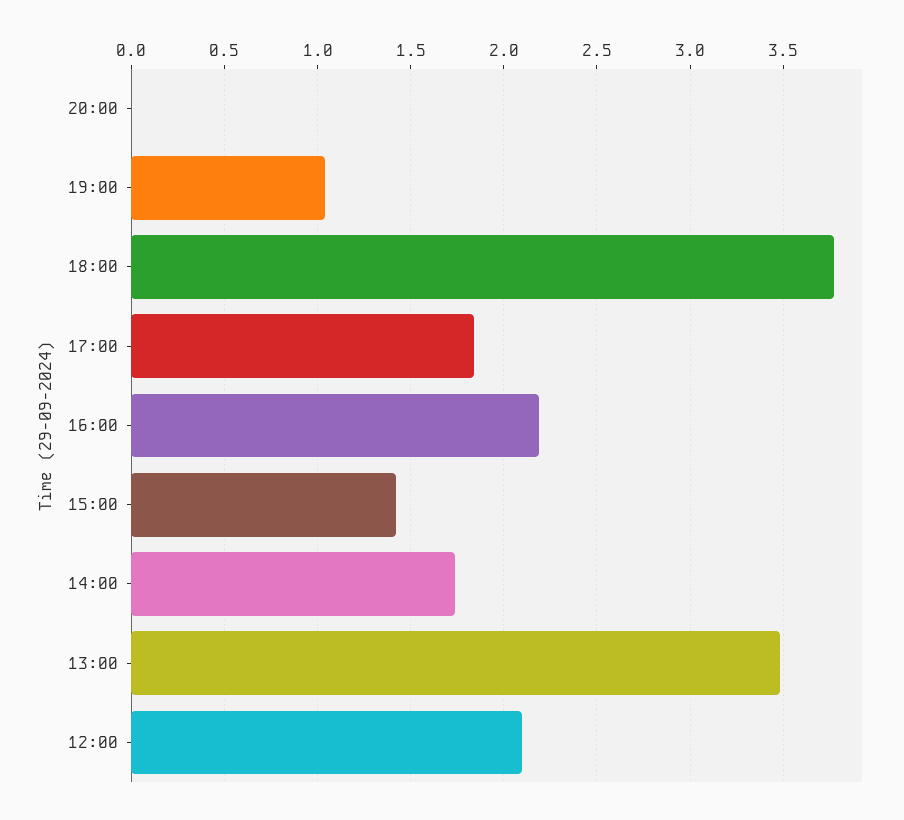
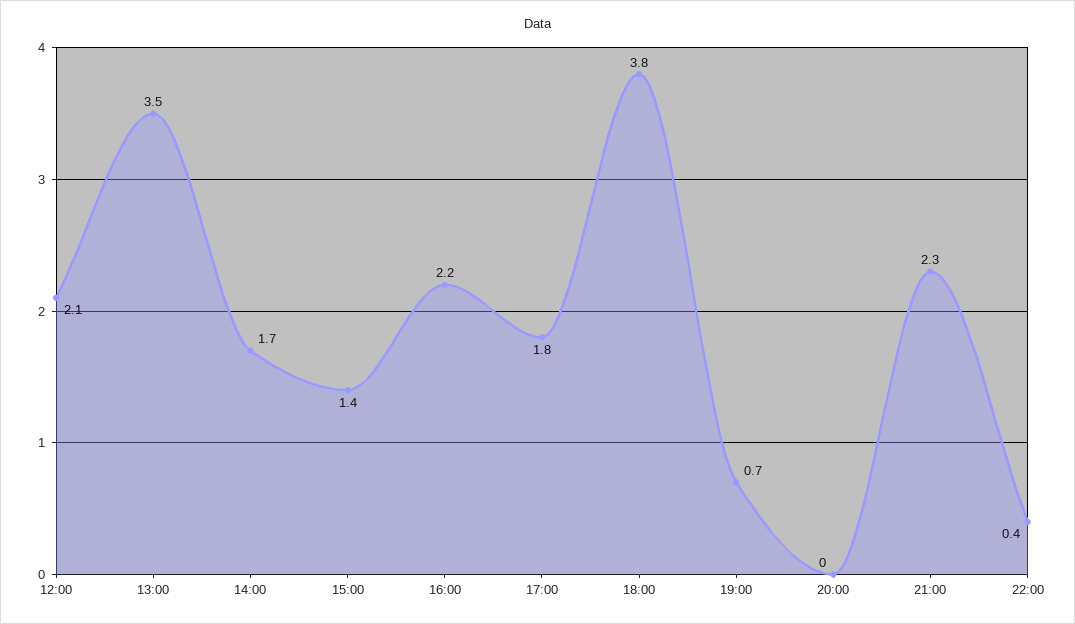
19:00: 1.05 -> 0.7
21:00: none -> 2.3
22:00: none -> 0.4

